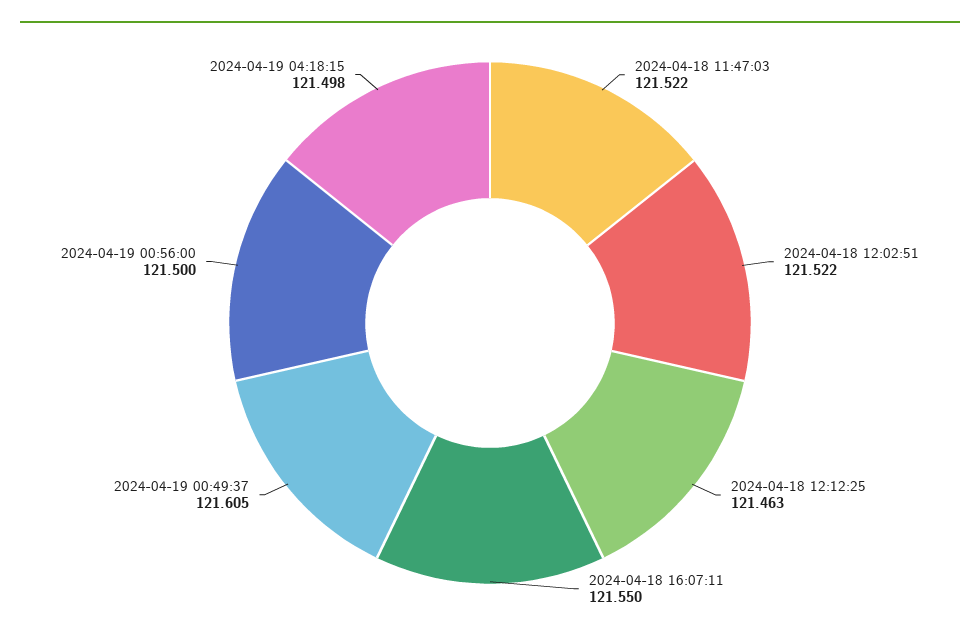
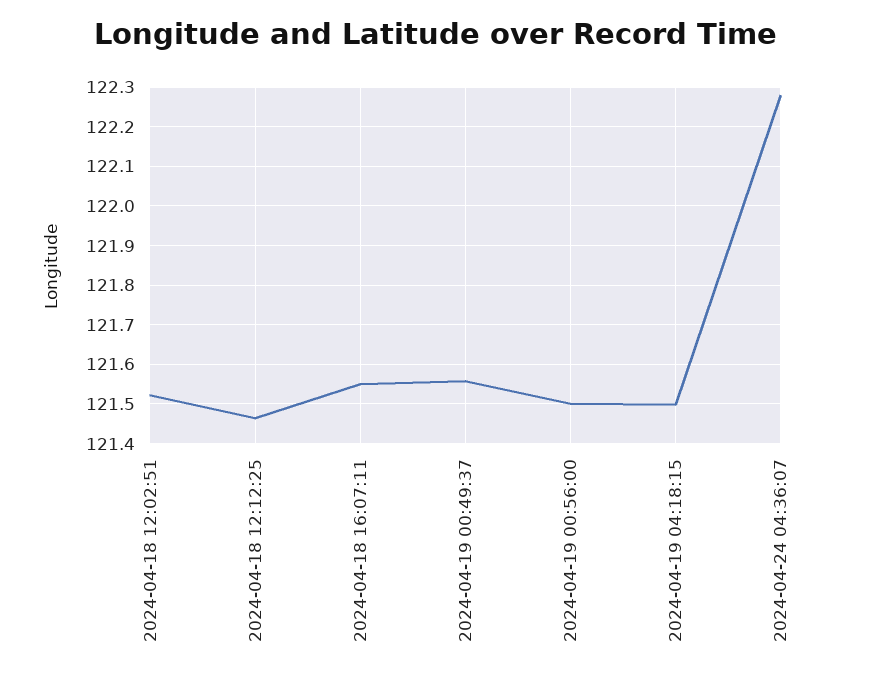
2024-04-18 11:47:03: 121.522 -> none
2024-04-19 00:49:37: 121.605 -> 121.56
2024-04-24 04:36:07: none -> 122.28

